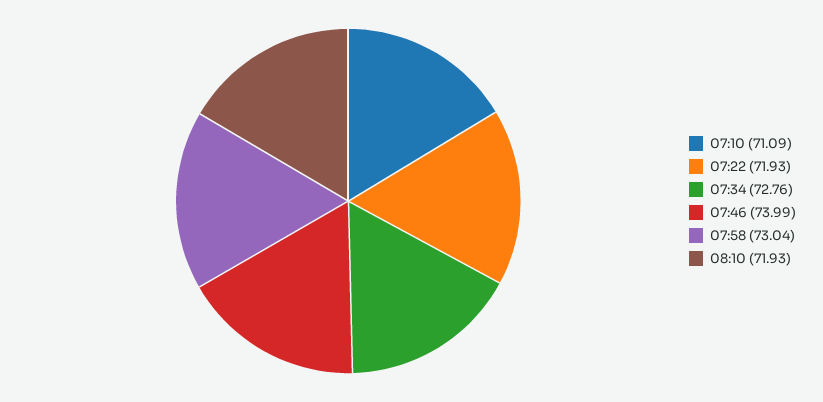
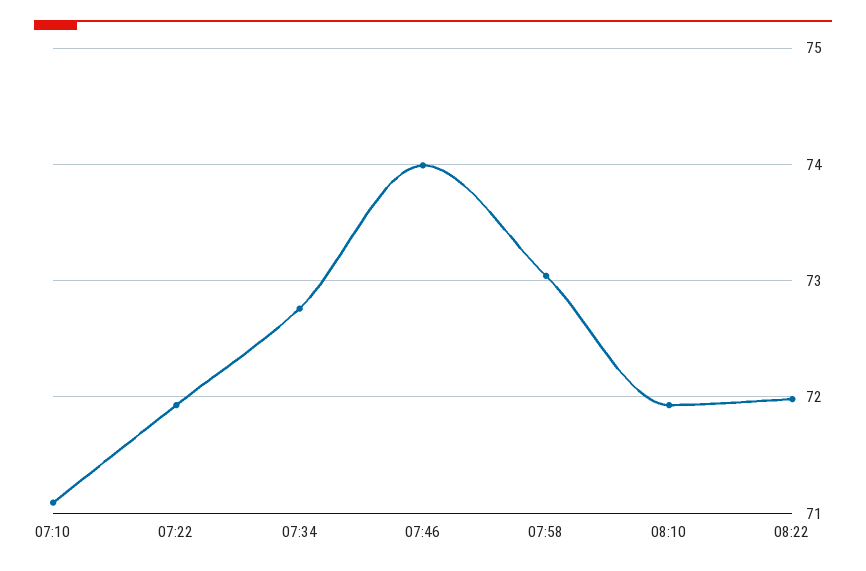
08:22: none -> 72

